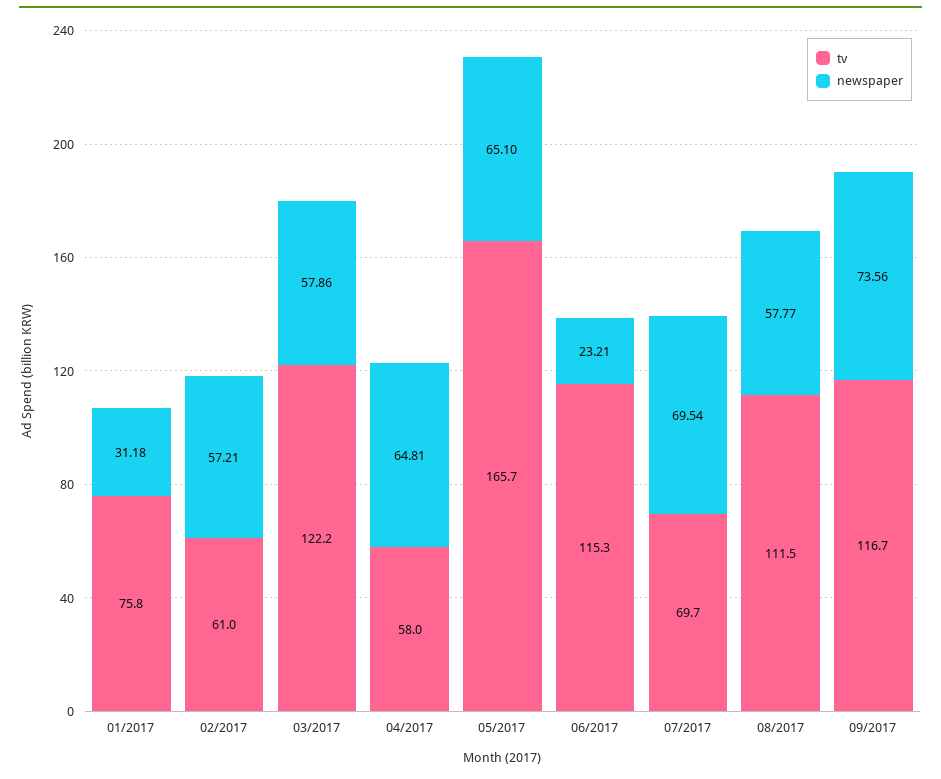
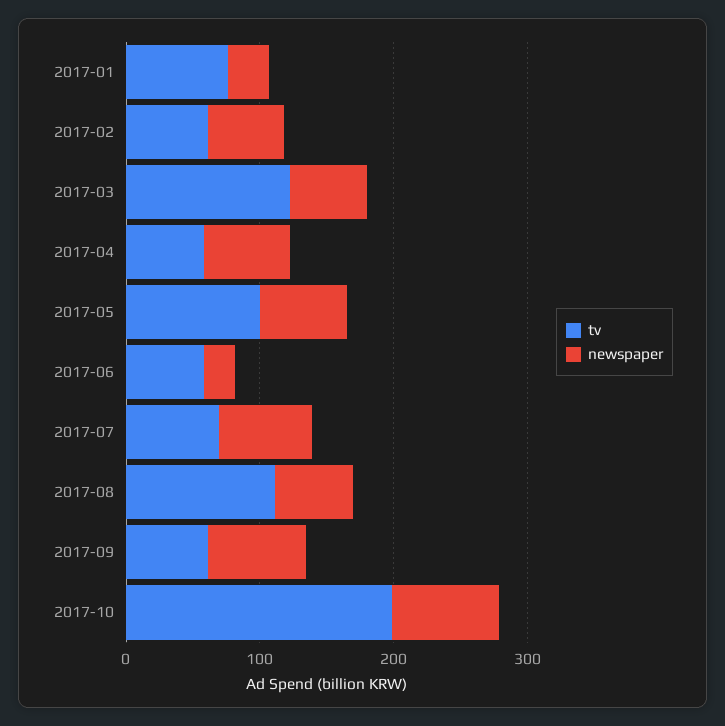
tv, 05/2017: 165.7 -> 100
tv, 06/2017: 115.3 -> 60
tv, 09/2017: 116.7 -> 60
tv, 2017-10: none -> 200
newspaper, 2017-10: none -> 80

